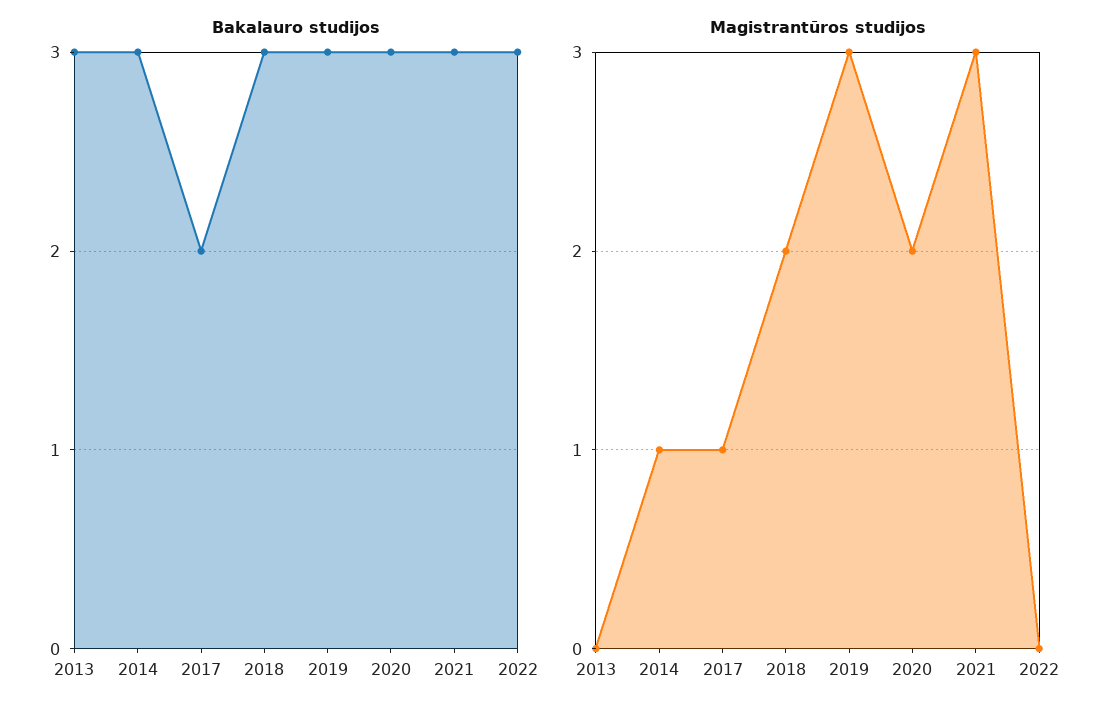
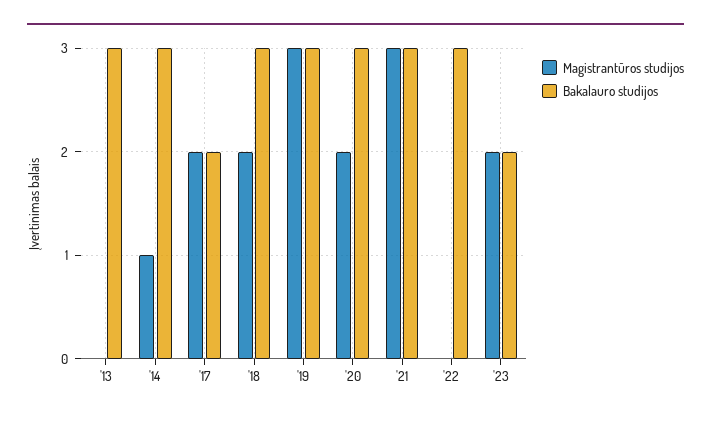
Magistrantūros studijos, 2017: 1 -> 2
Magistrantūros studijos, '23: none -> 2
Bakalauro studijos, '23: none -> 2

